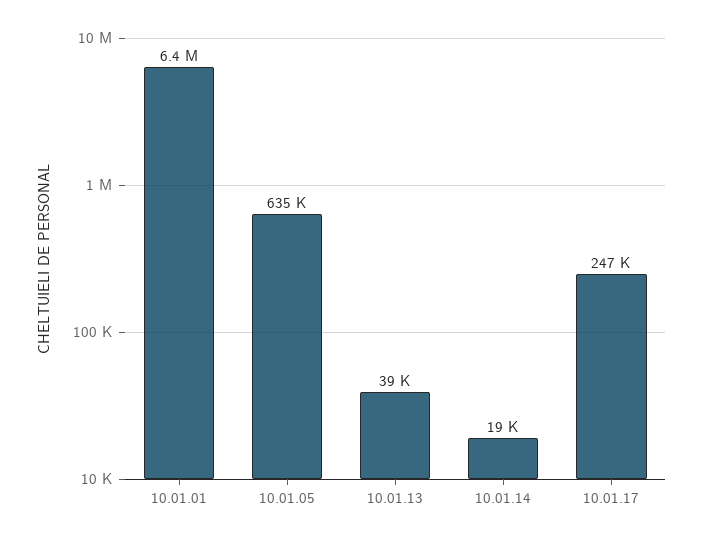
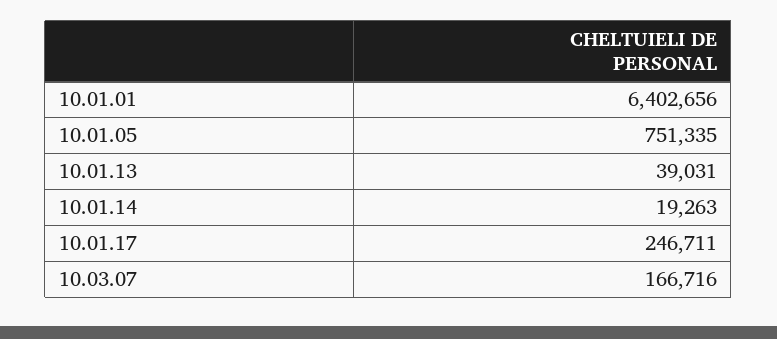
10.01.05: 635000 -> 751335
10.03.07: none -> 166716

